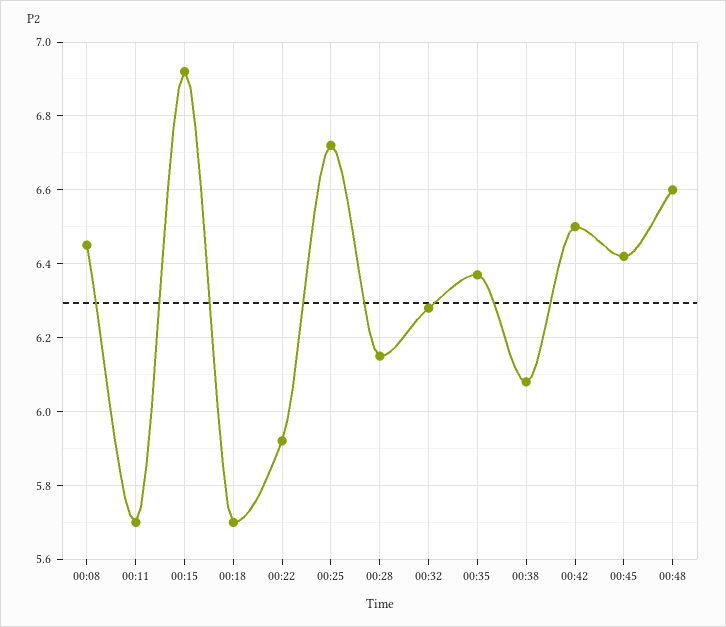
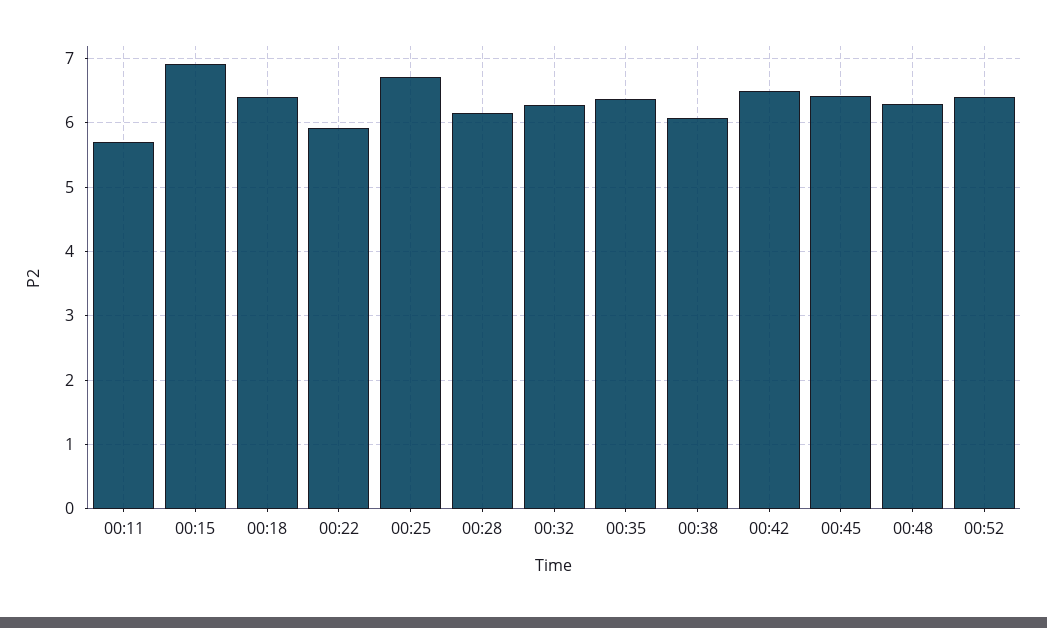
00:08: 6.45 -> none
00:18: 5.7 -> 6.4
00:48: 6.6 -> 6.3
00:52: none -> 6.4

